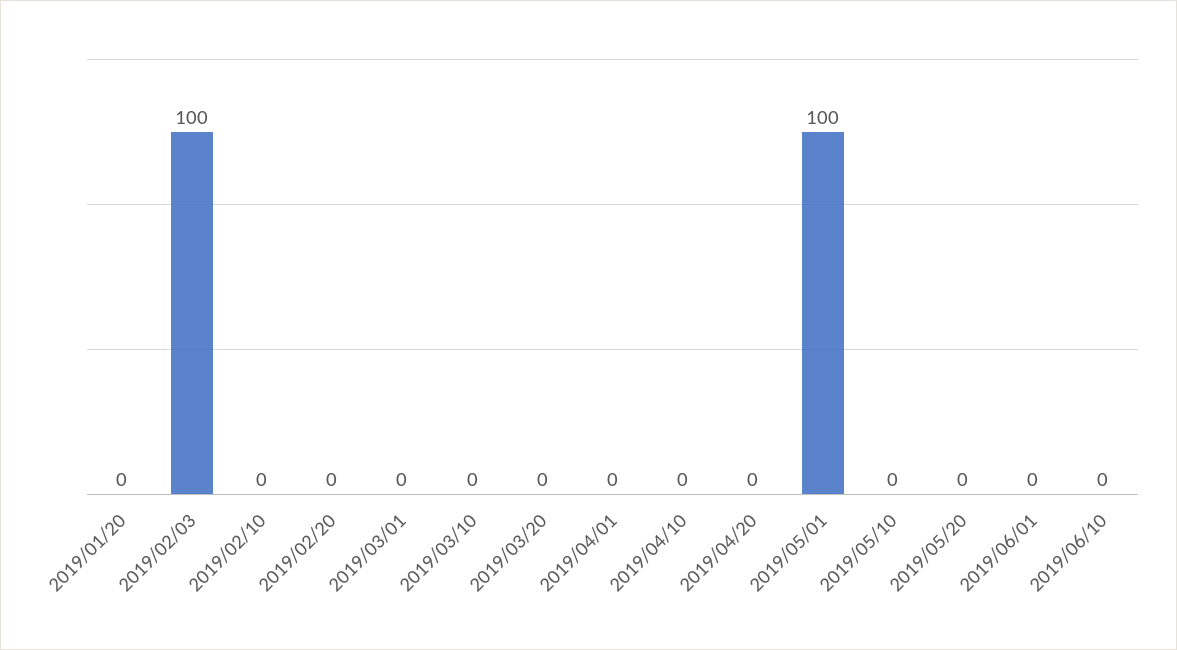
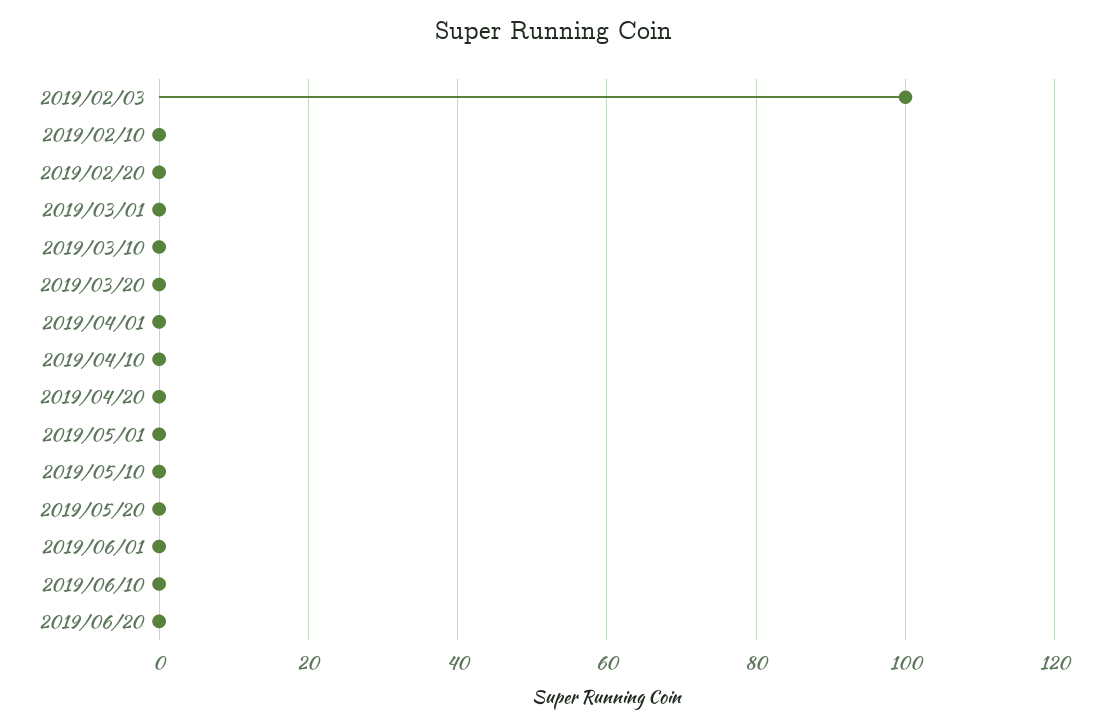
2019/01/20: 0 -> none
2019/05/01: 100 -> 0
2019/06/20: none -> 0

